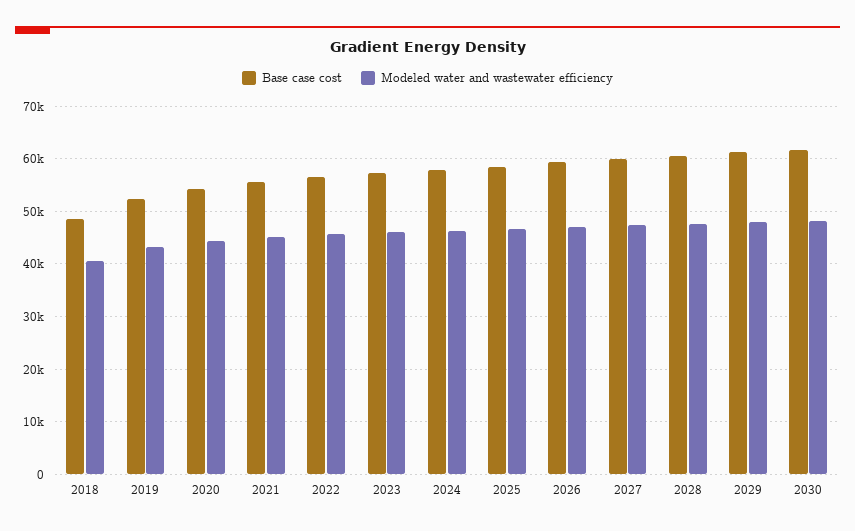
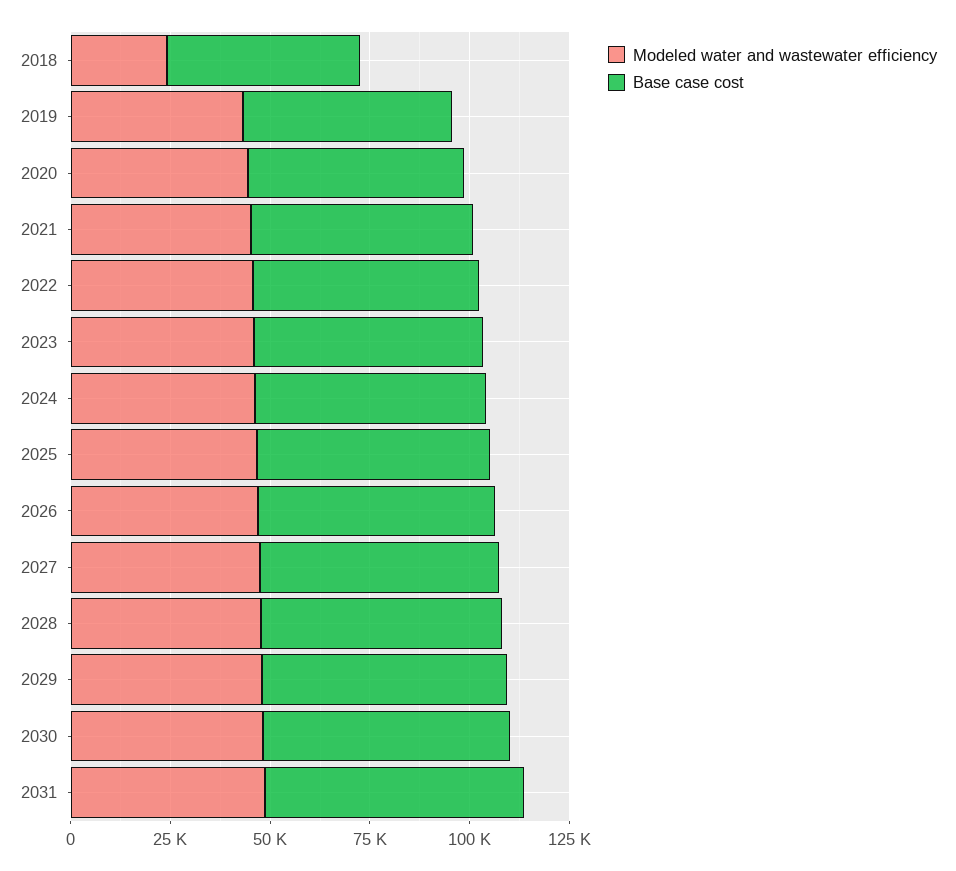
Modeled water and wastewater efficiency, 2018: 40000 -> 25000
Modeled water and wastewater efficiency, 2031: none -> 50000
Base case cost, 2031: none -> 65000

